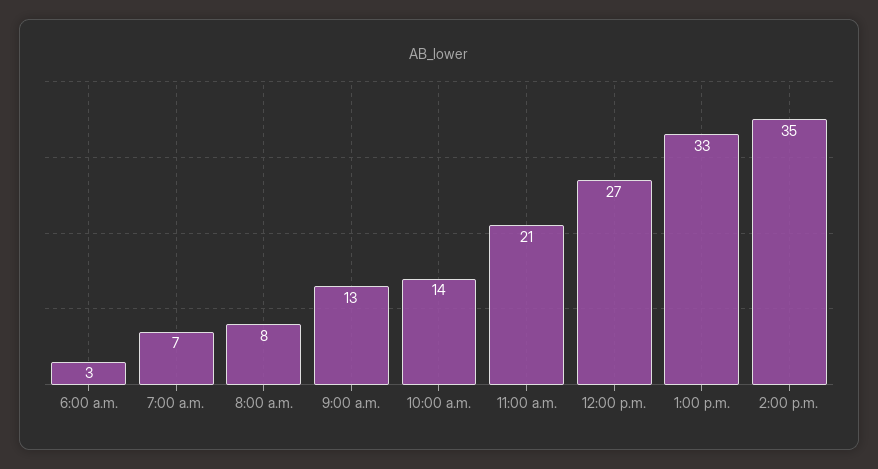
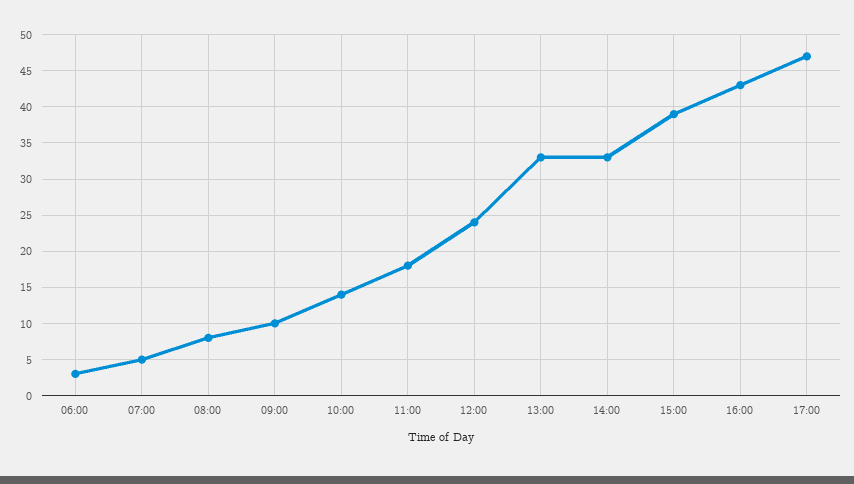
7:00 a.m.: 7 -> 5
9:00 a.m.: 13 -> 10
11:00 a.m.: 21 -> 18
12:00 p.m.: 27 -> 24
2:00 p.m.: 35 -> 33
15:00: none -> 39
16:00: none -> 43
17:00: none -> 47

